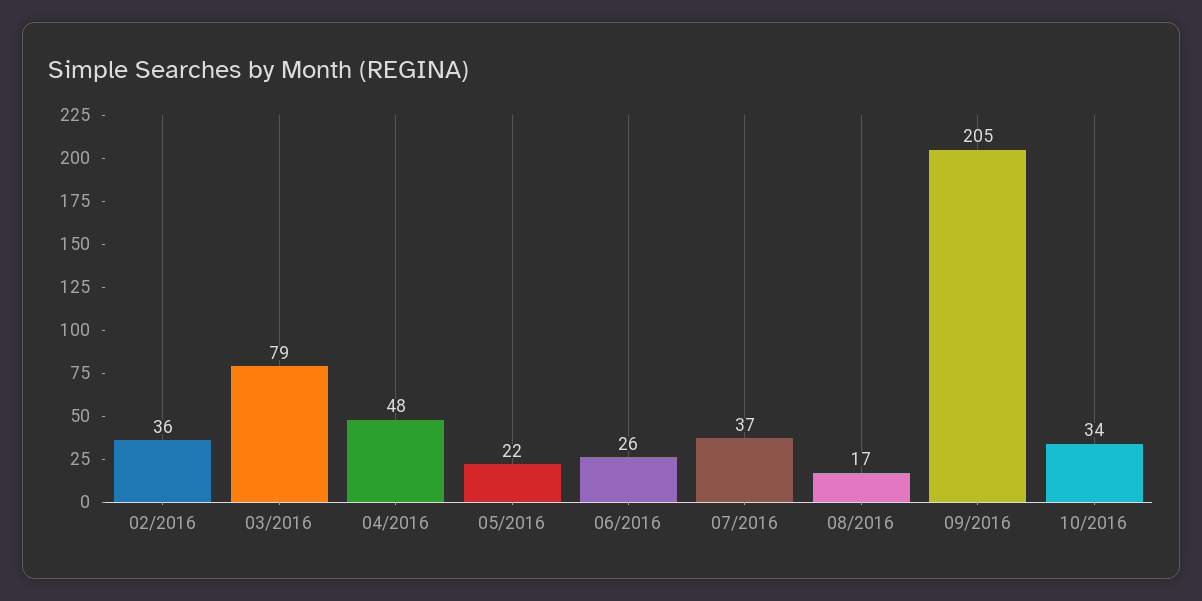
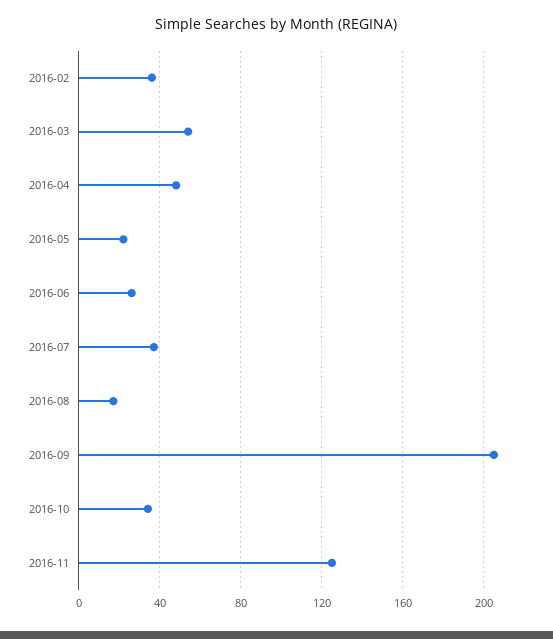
03/2016: 79 -> 55
2016-11: none -> 125

